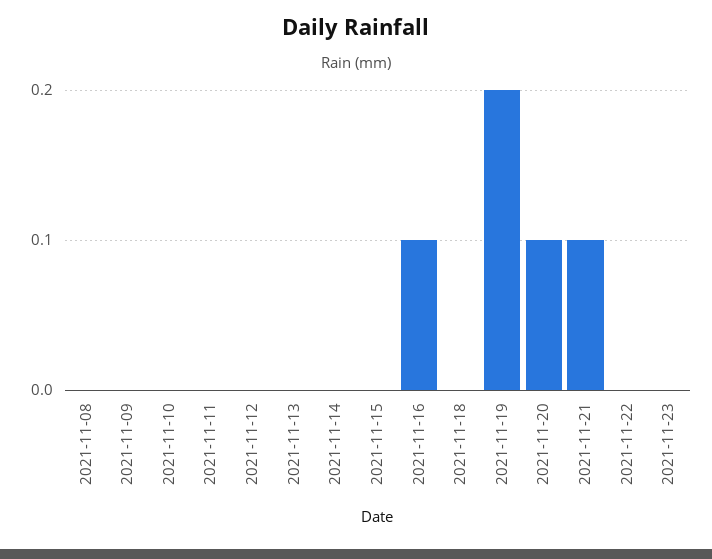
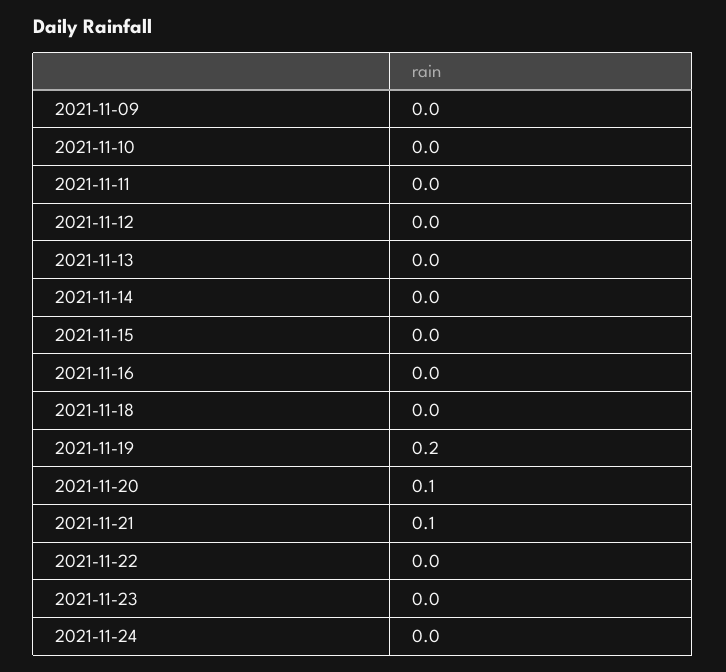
2021-11-08: 0 -> none
2021-11-16: 0.1 -> 0
2021-11-24: none -> 0

